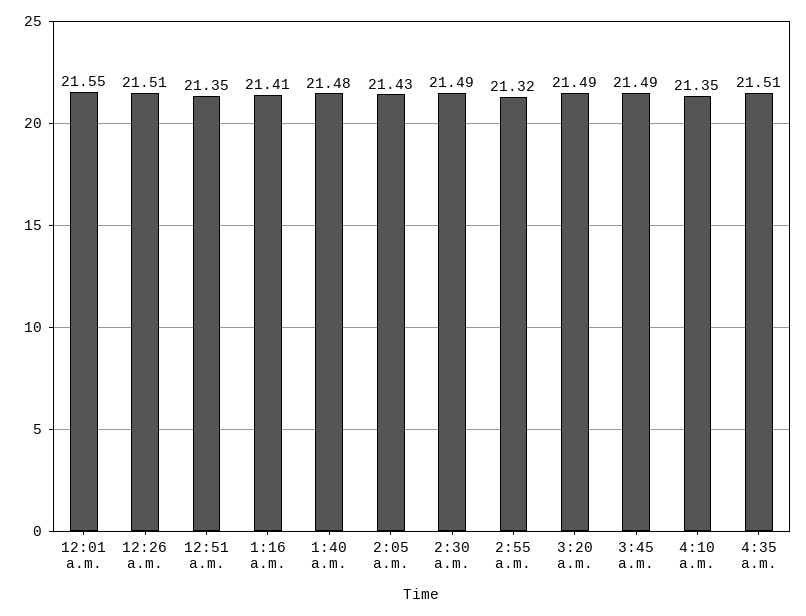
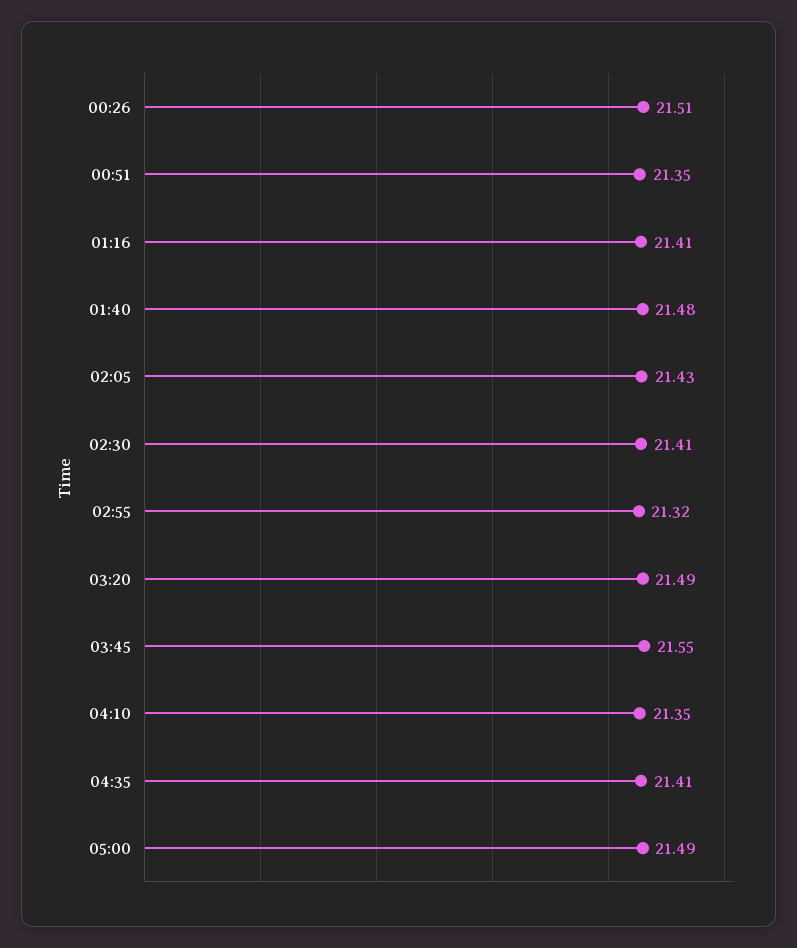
12:01 a.m.: 21.55 -> none
2:30 a.m.: 21.49 -> 21.41
3:45 a.m.: 21.49 -> 21.55
4:35 a.m.: 21.51 -> 21.41
05:00: none -> 21.49

